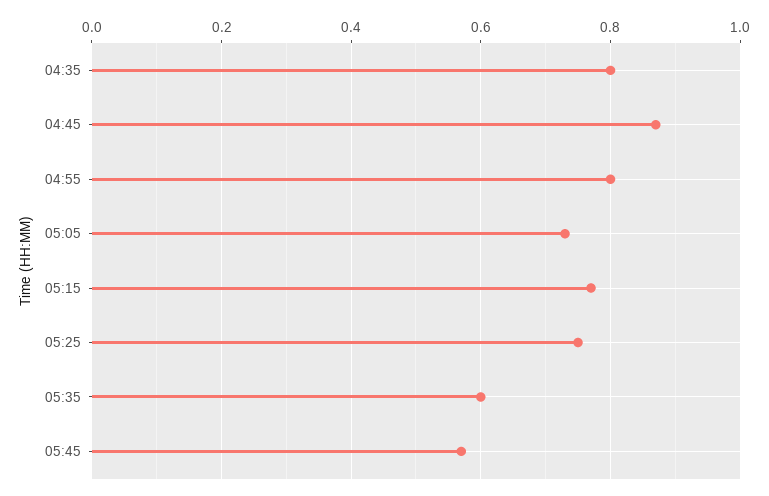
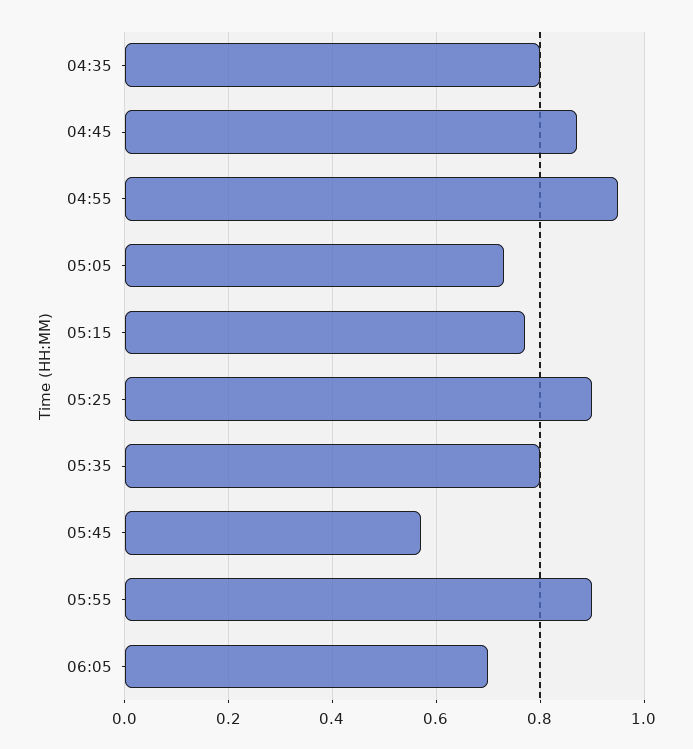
04:55: 0.8 -> 0.95
05:25: 0.75 -> 0.9
05:35: 0.6 -> 0.8
05:55: none -> 0.9
06:05: none -> 0.7

